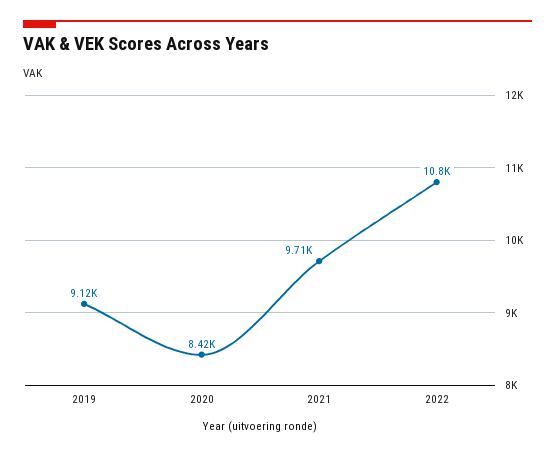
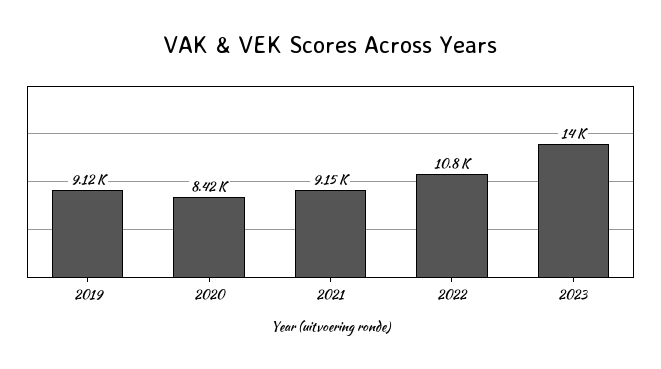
2021: 9710 -> 9150
2023: none -> 14000

